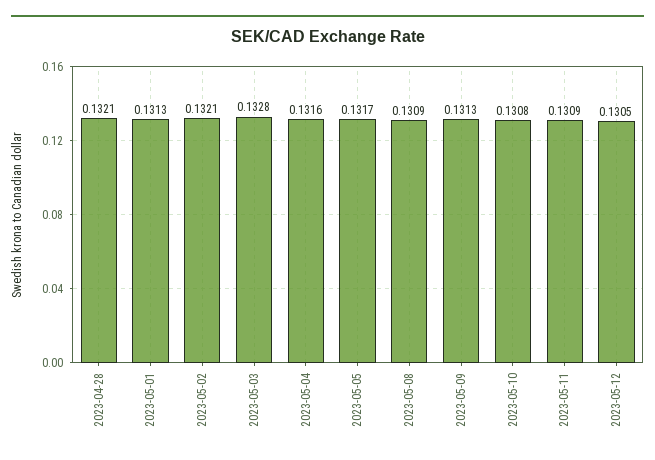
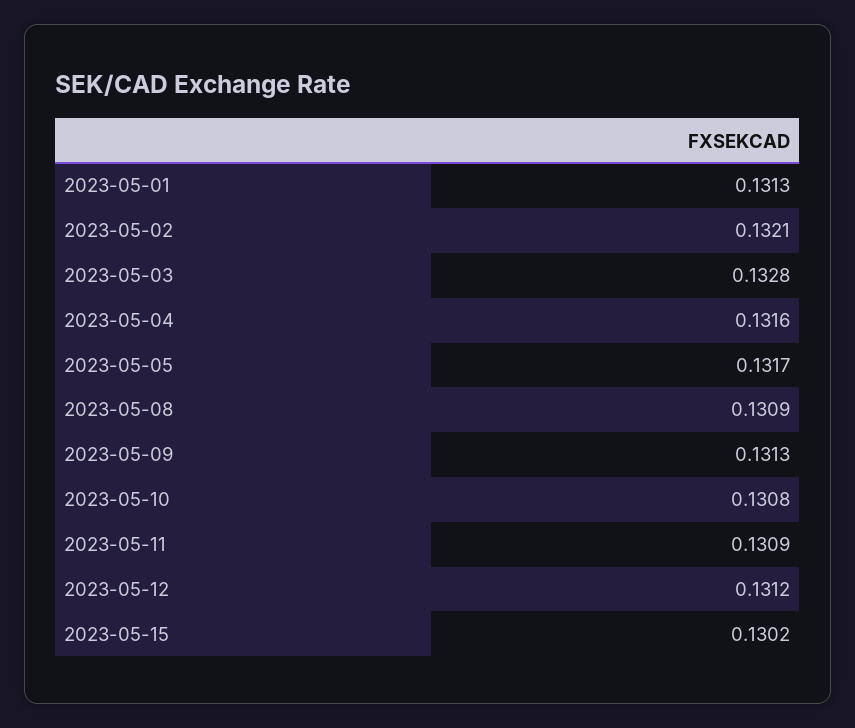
2023-04-28: 0.1321 -> none
2023-05-12: 0.1305 -> 0.1312
2023-05-15: none -> 0.1302

